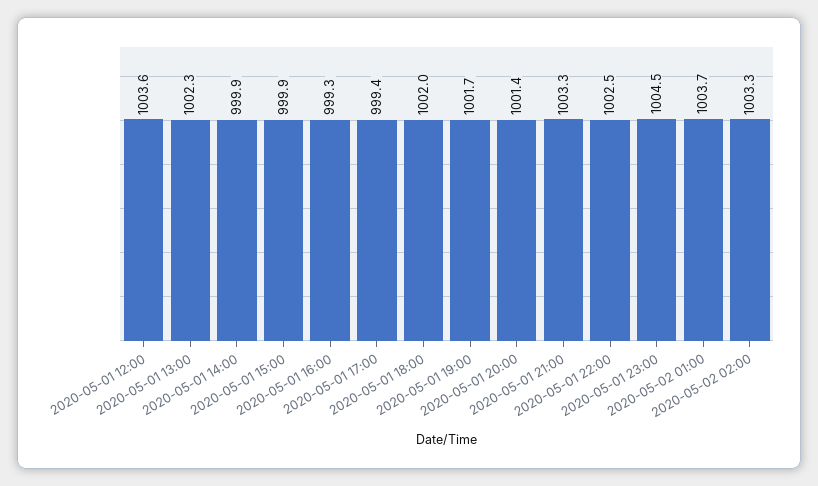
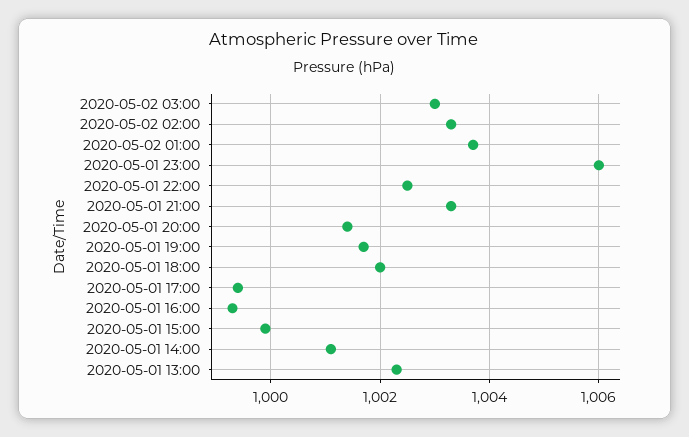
2020-05-01 12:00: 1003.6 -> none
2020-05-01 14:00: 999.9 -> 1001
2020-05-01 23:00: 1004.5 -> 1006
2020-05-02 03:00: none -> 1003

